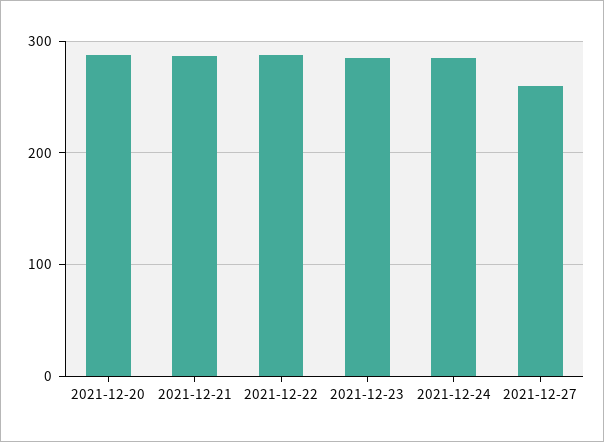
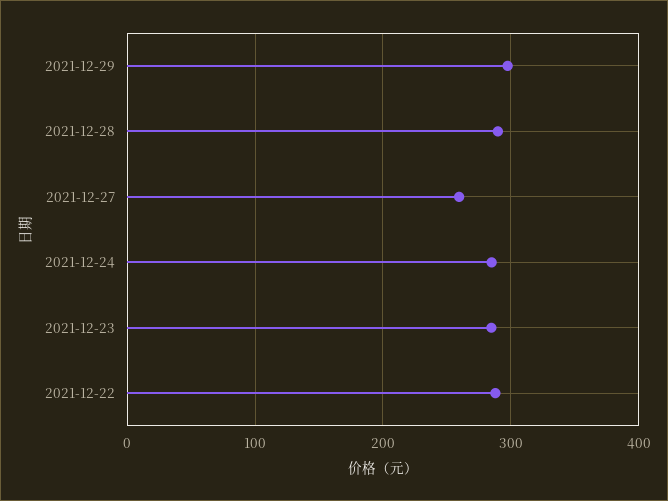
2021-12-20: 290 -> none
2021-12-21: 290 -> none
2021-12-29: none -> 300
2021-12-28: none -> 290

